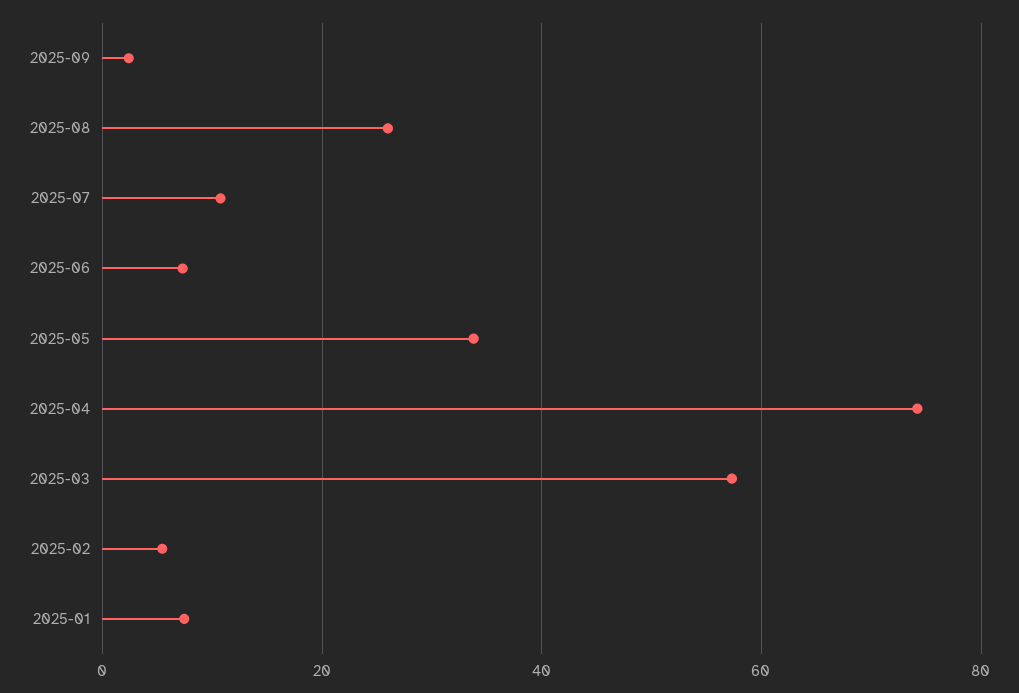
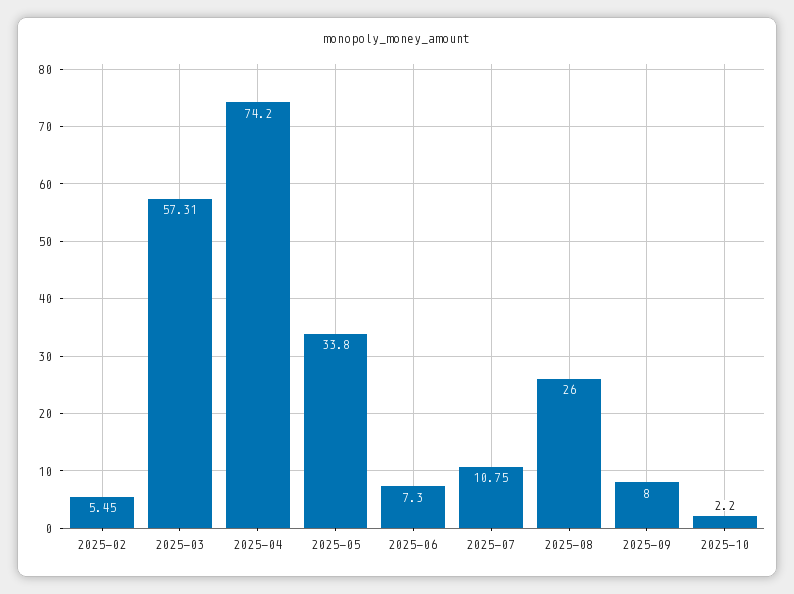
2025-09: 2 -> 8
2025-01: 8 -> none
2025-10: none -> 2.2

